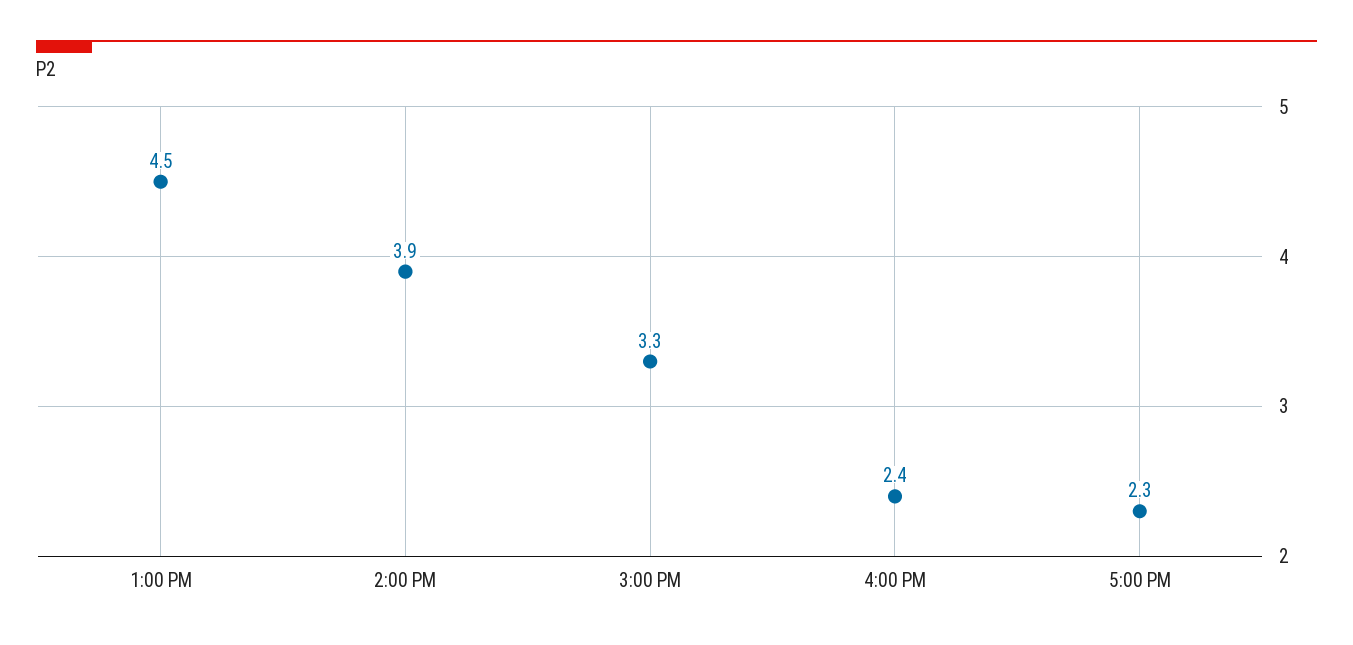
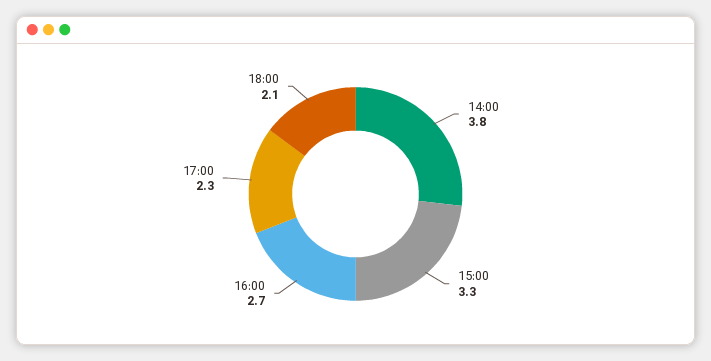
1:00 PM: 4.5 -> none
2:00 PM: 3.9 -> 3.8
4:00 PM: 2.4 -> 2.7
18:00: none -> 2.1

